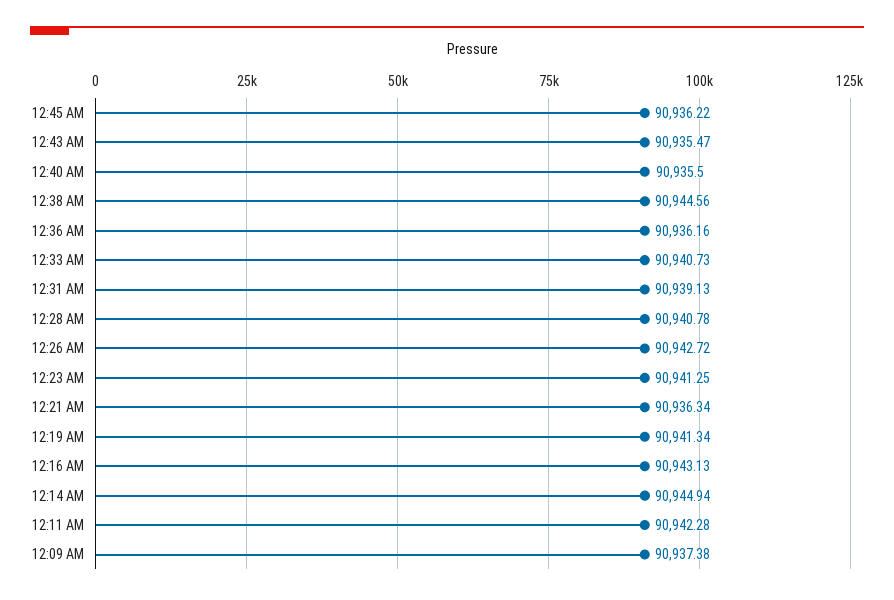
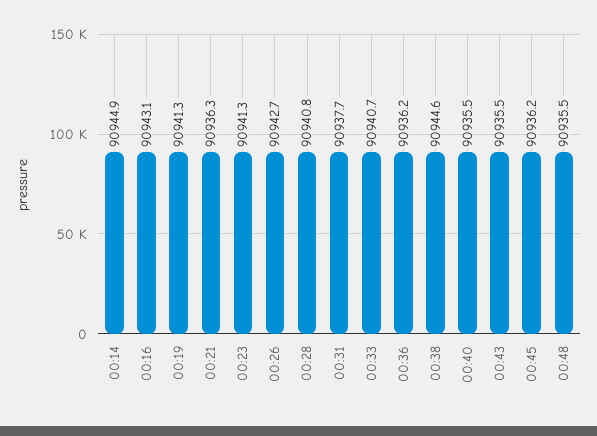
12:31 AM: 90939.13 -> 90937.7
12:11 AM: 90942.28 -> none
12:09 AM: 90937.38 -> none
00:48: none -> 90935.5

